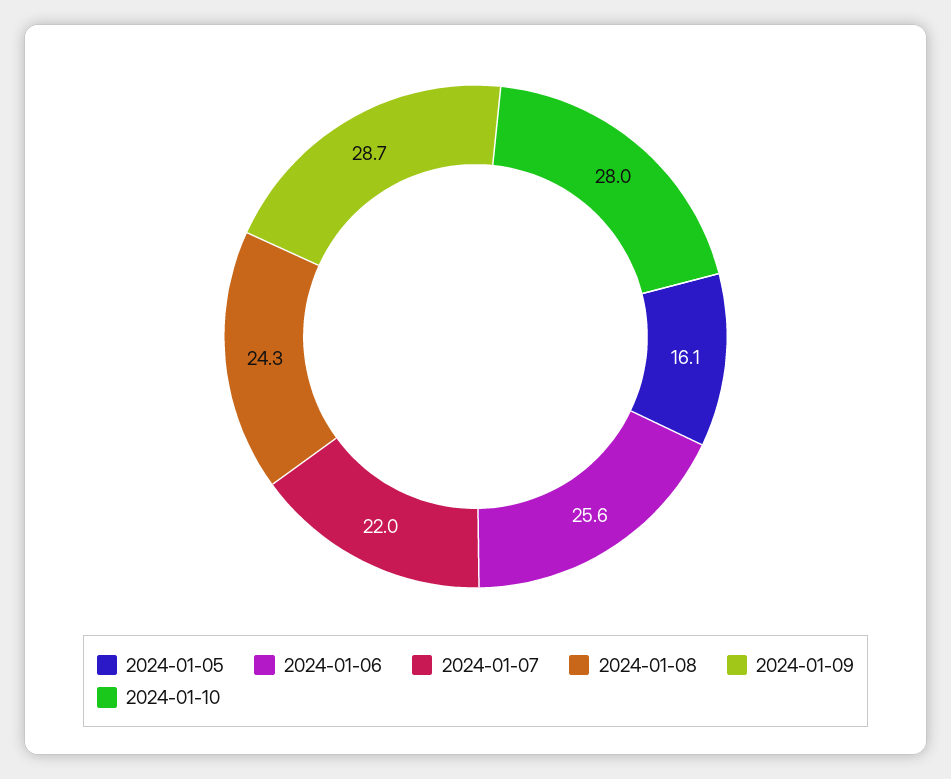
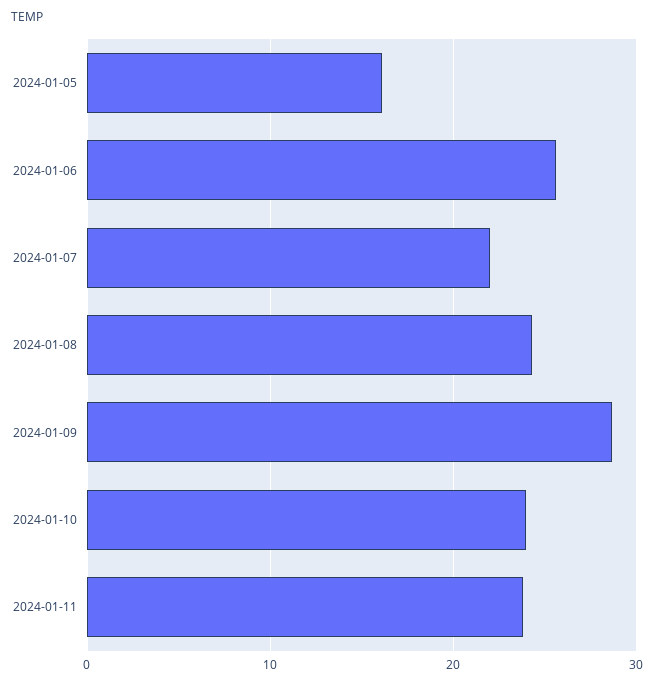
2024-01-10: 28 -> 24
2024-01-11: none -> 24

